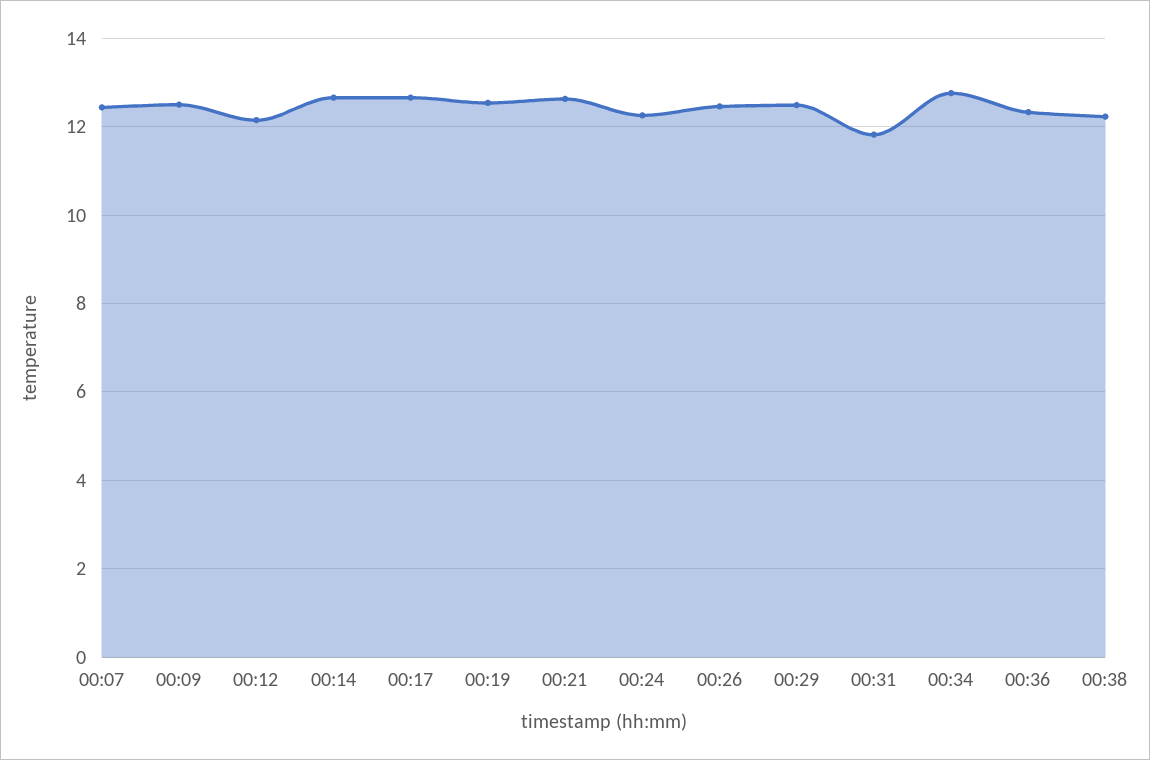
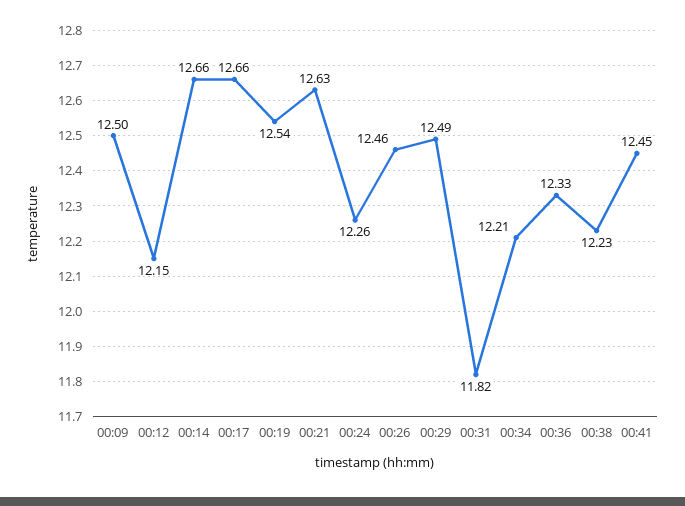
00:07: 12.4 -> none
00:34: 12.8 -> 12.21
00:41: none -> 12.45

